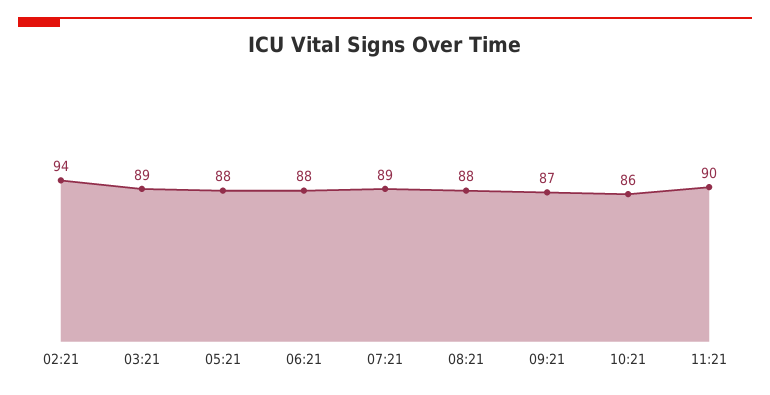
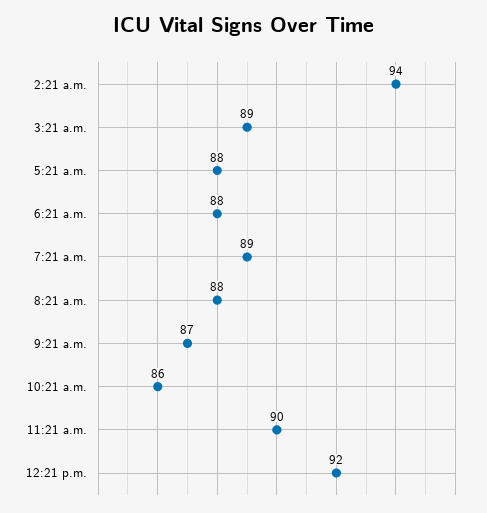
12:21 p.m.: none -> 92

